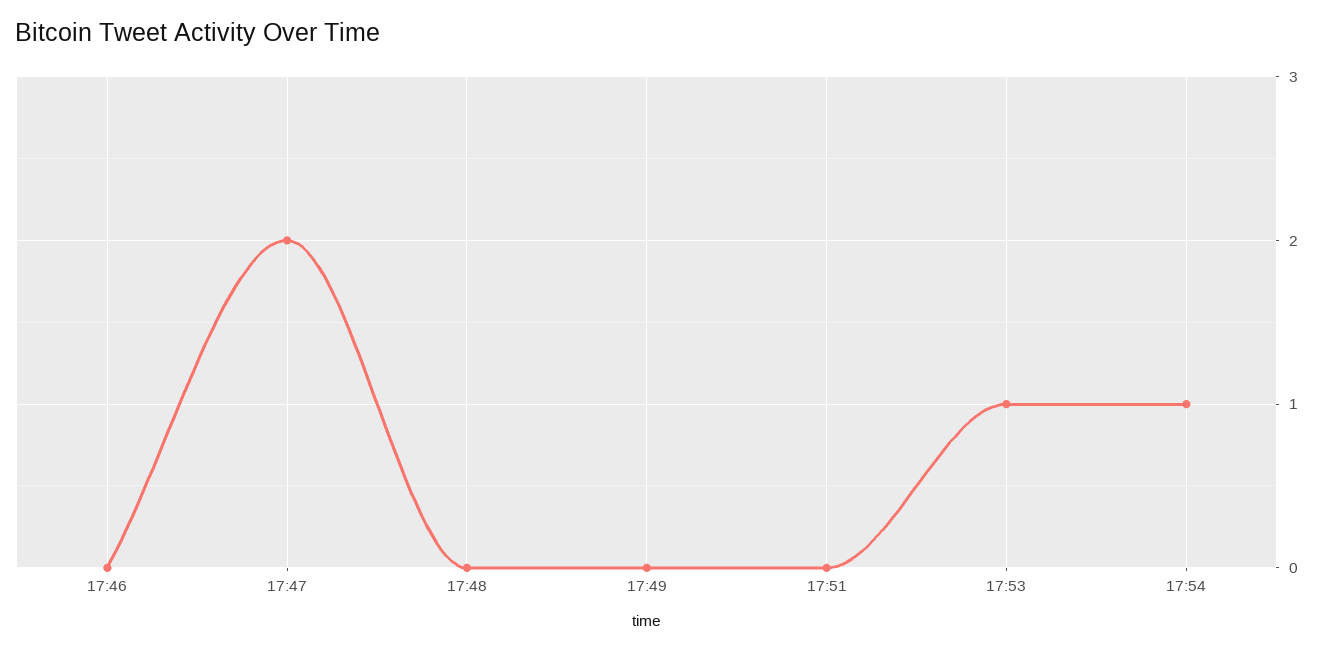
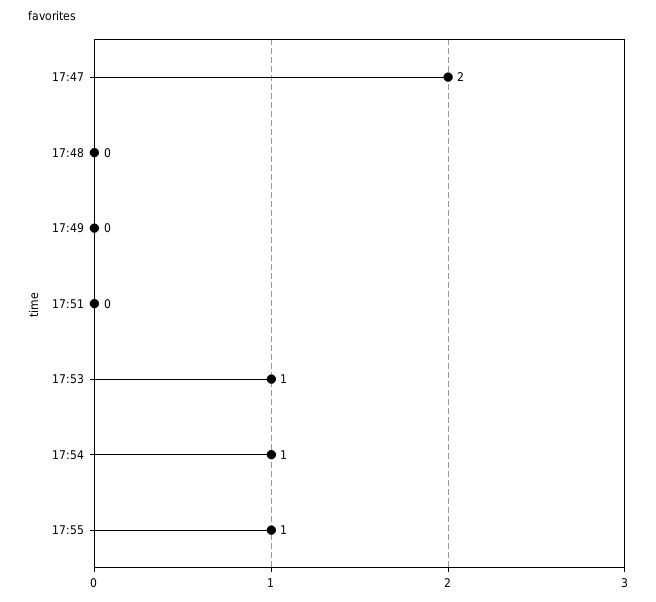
17:46: 0 -> none
17:55: none -> 1

